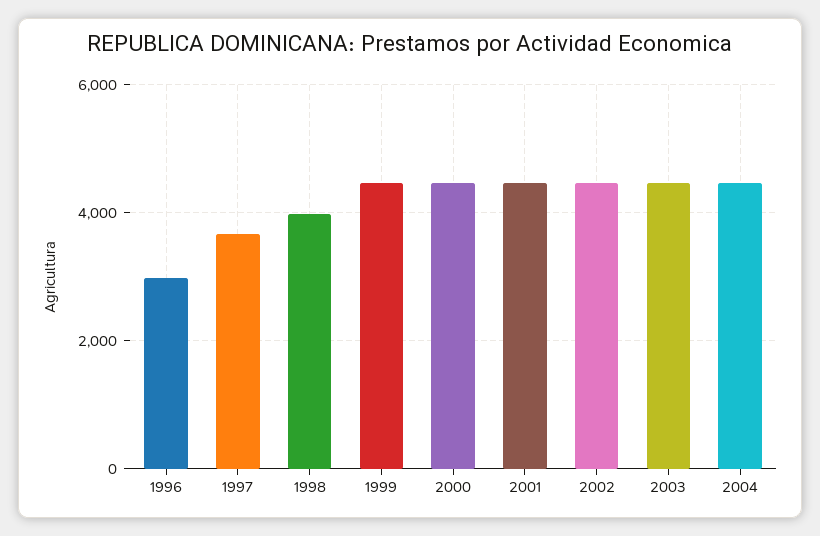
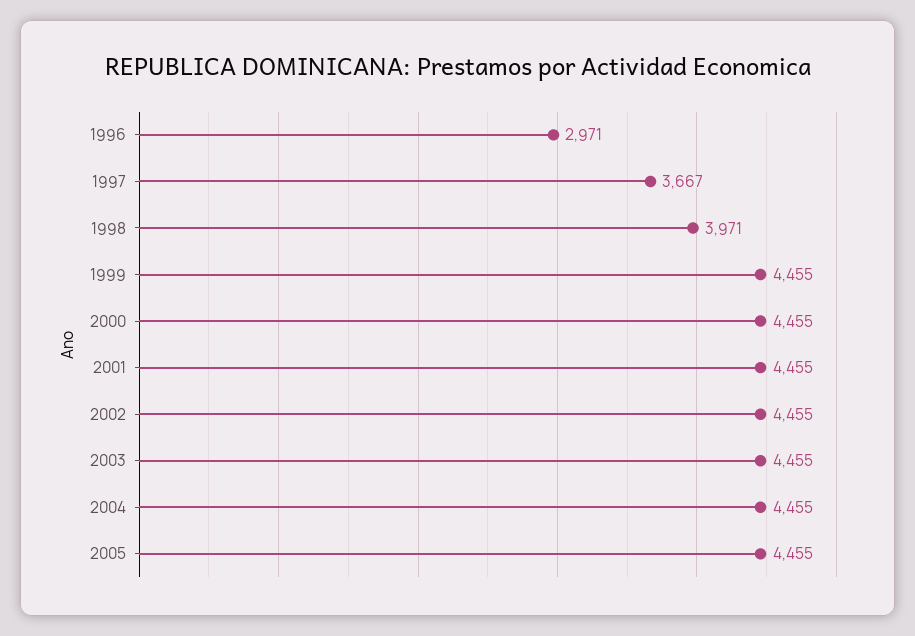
2005: none -> 4455

